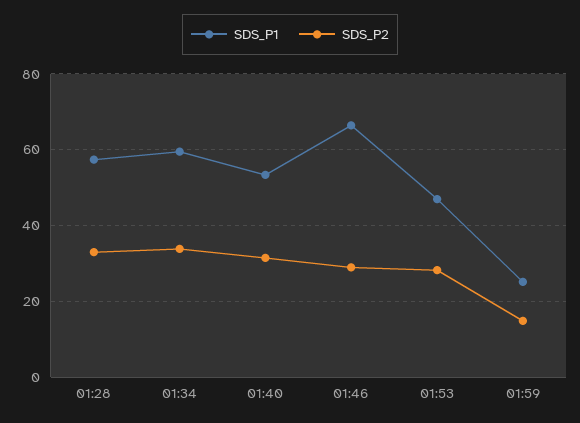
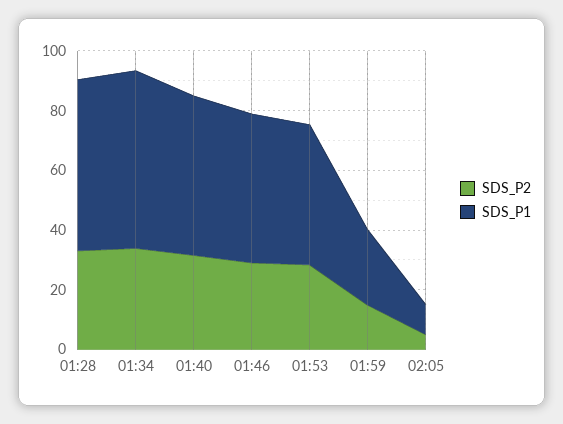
SDS_P1, 01:46: 66 -> 50
SDS_P2, 02:05: none -> 5
SDS_P1, 02:05: none -> 10

